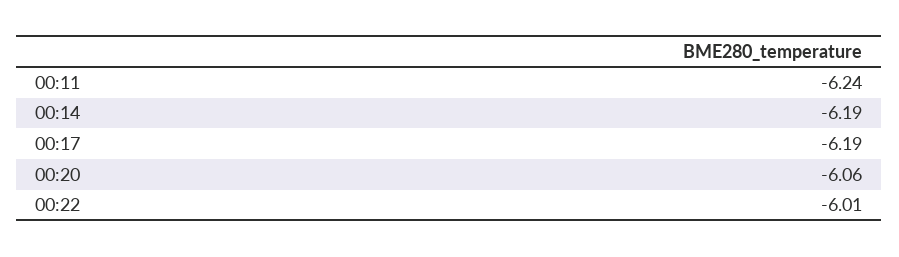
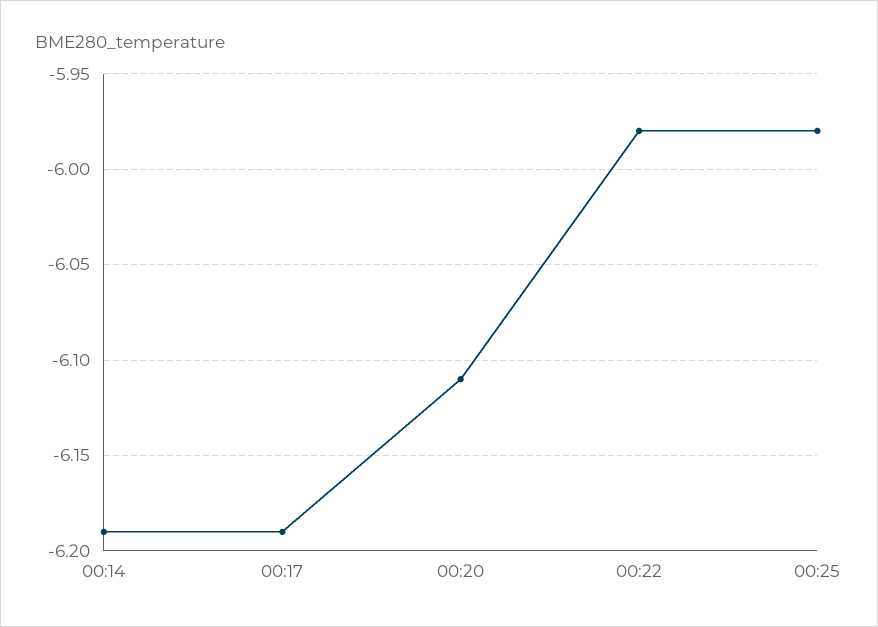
00:11: -6.24 -> none
00:20: -6.06 -> -6.11
00:22: -6.01 -> -5.98
00:25: none -> -5.98

